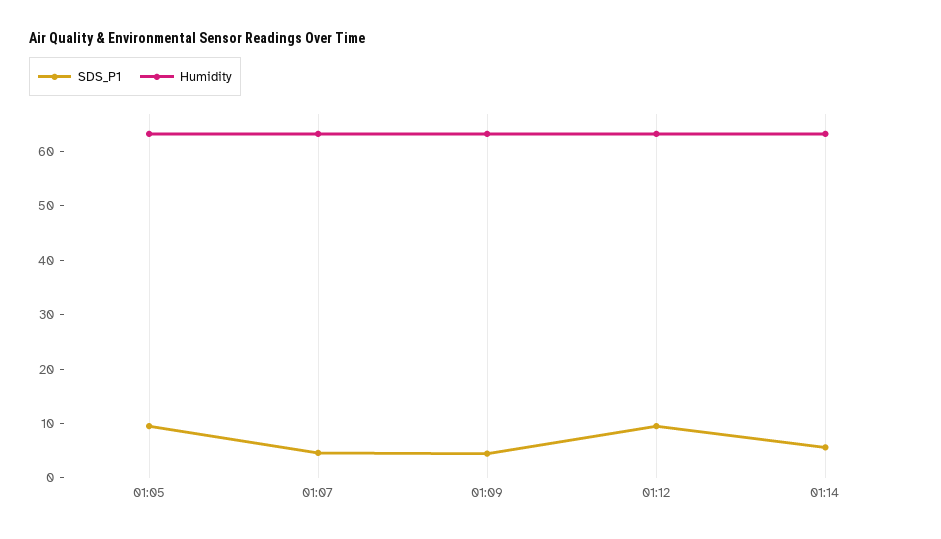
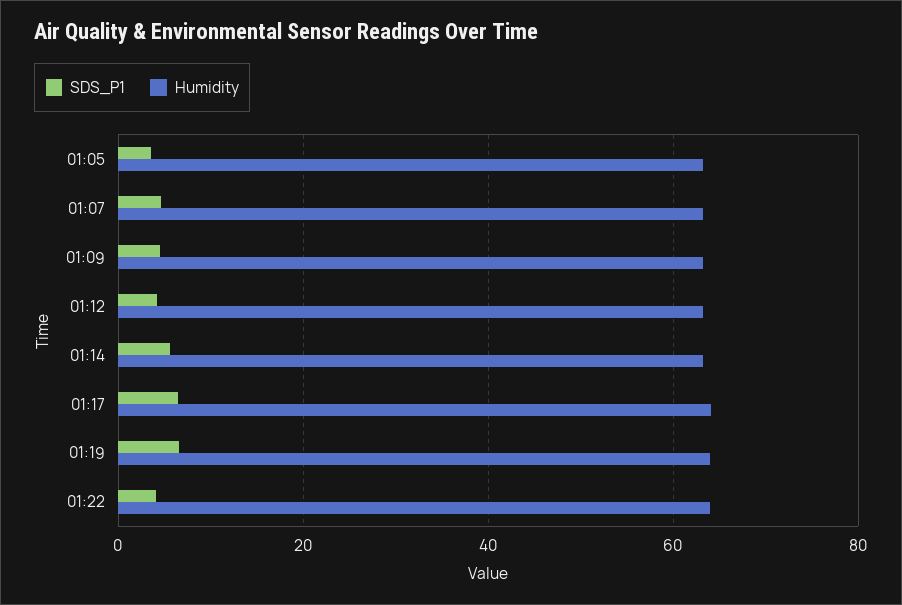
SDS_P1, 01:05: 10 -> 4
SDS_P1, 01:12: 10 -> 4
SDS_P1, 01:17: none -> 6
Humidity, 01:17: none -> 64
SDS_P1, 01:19: none -> 6
Humidity, 01:19: none -> 64
SDS_P1, 01:22: none -> 4
Humidity, 01:22: none -> 64

